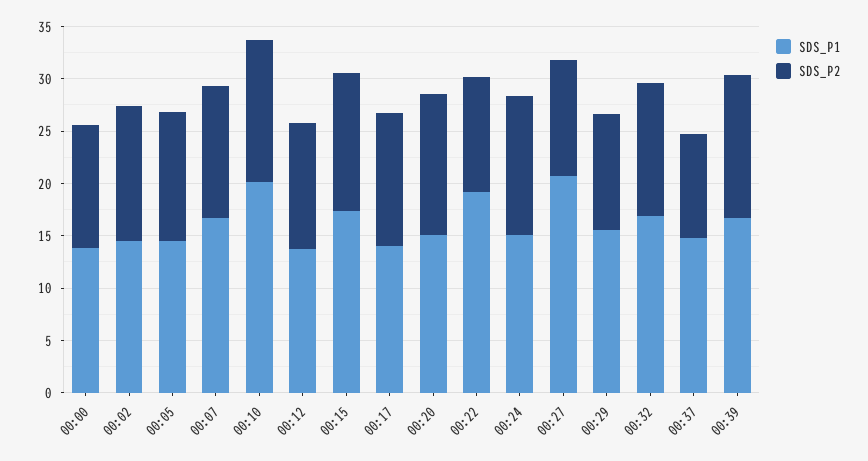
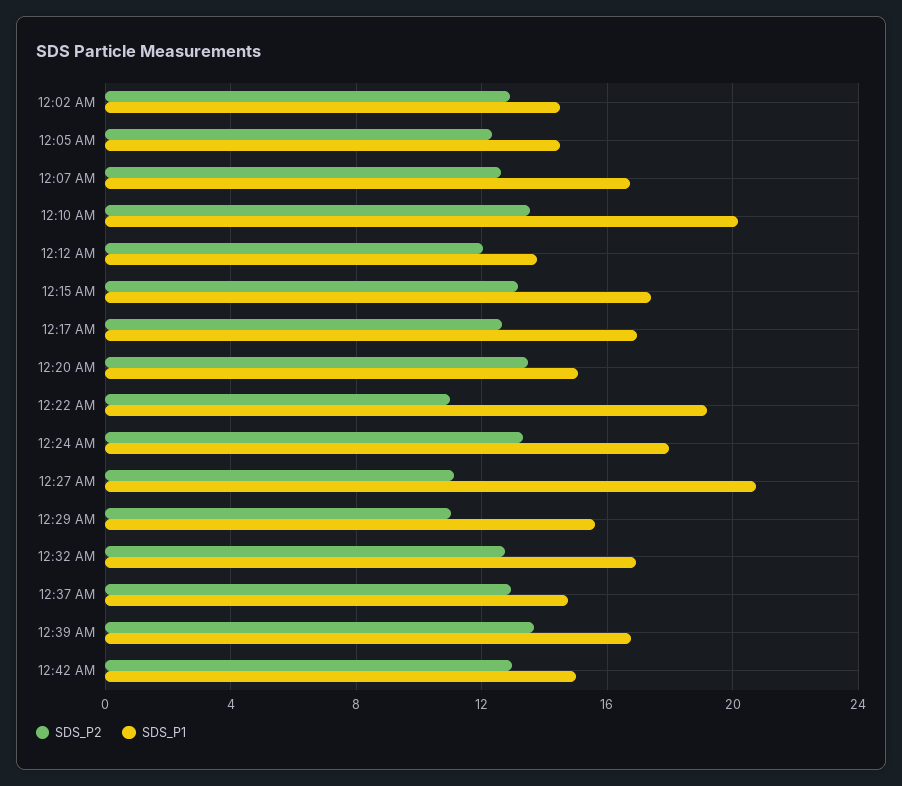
SDS_P1, 00:00: 14 -> none
SDS_P2, 00:00: 12 -> none
SDS_P1, 00:17: 14 -> 17
SDS_P1, 00:24: 15 -> 18
SDS_P2, 00:37: 10 -> 13
SDS_P2, 12:42 AM: none -> 13
SDS_P1, 12:42 AM: none -> 15

